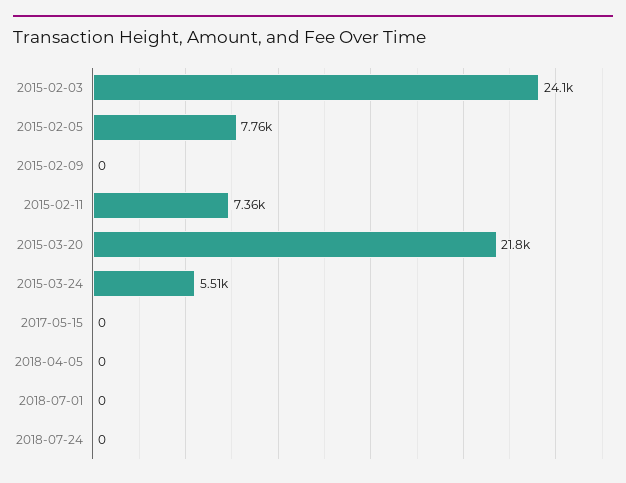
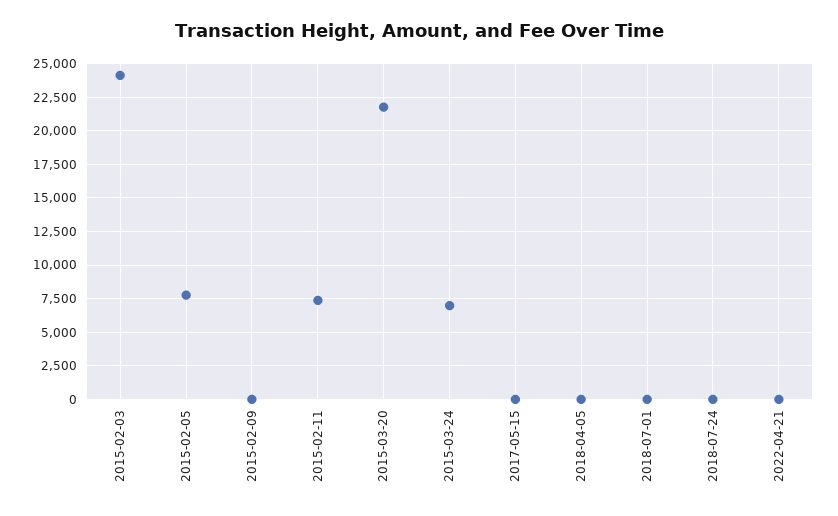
2015-03-24: 5510 -> 7000
2022-04-21: none -> 0

